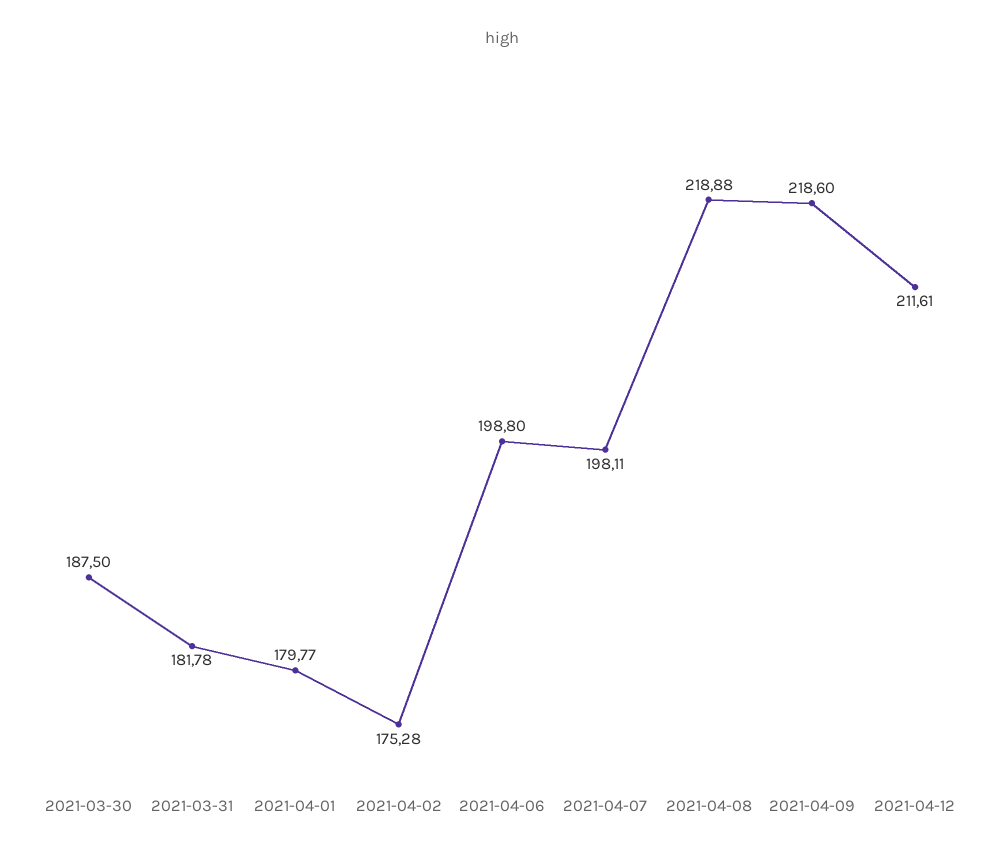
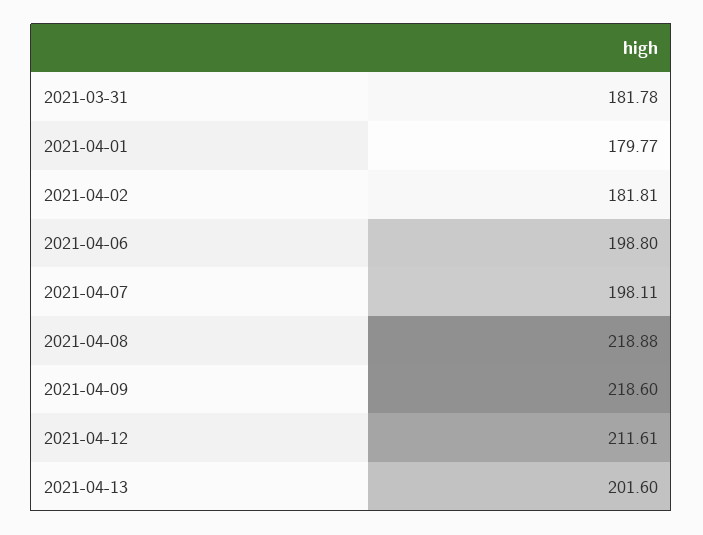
2021-03-30: 187.5 -> none
2021-04-02: 175.28 -> 181.81
2021-04-13: none -> 201.6

